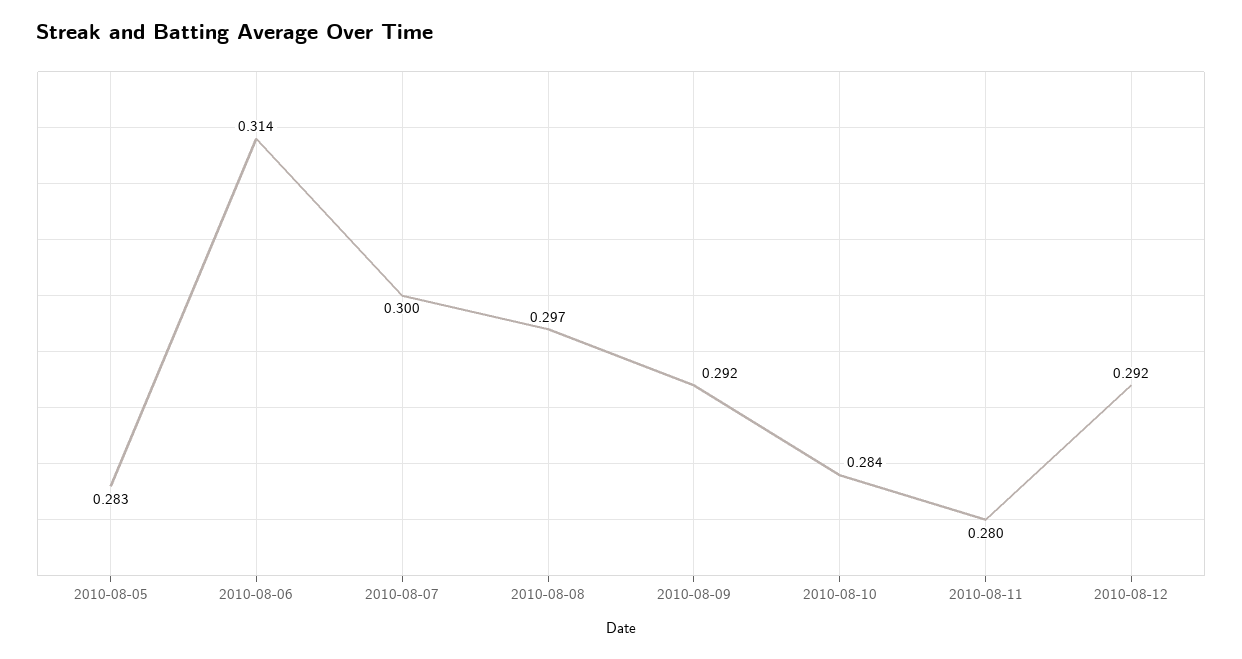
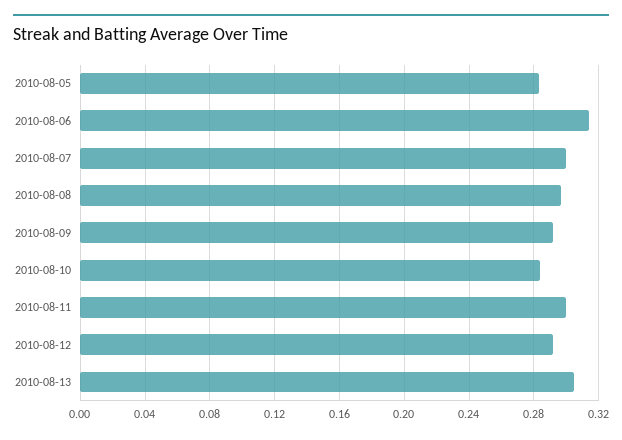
2010-08-11: 0.28 -> 0.3
2010-08-13: none -> 0.305

